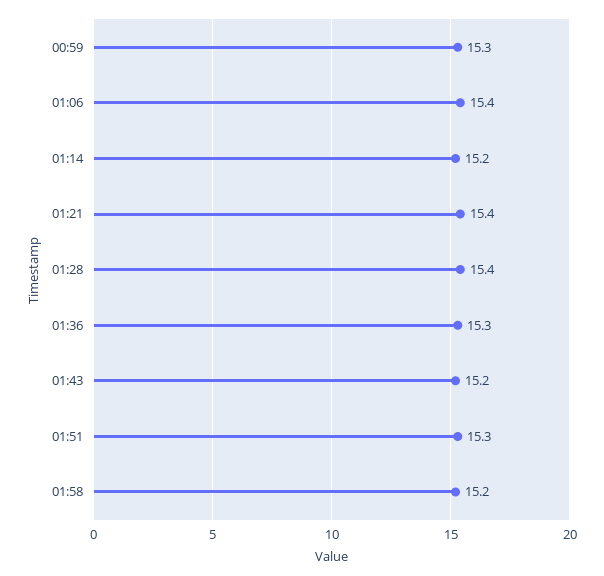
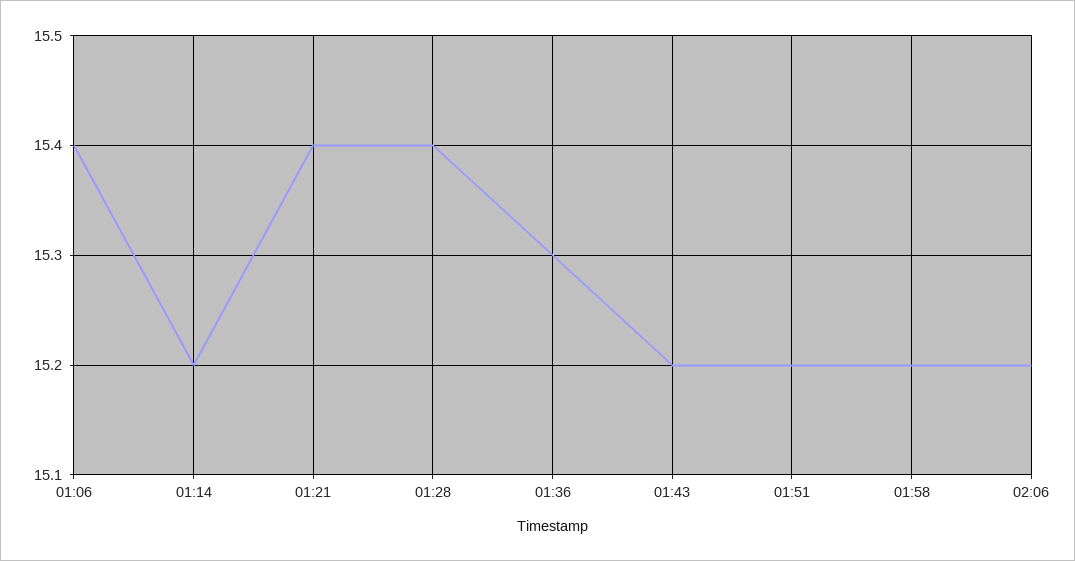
00:59: 15.3 -> none
01:51: 15.3 -> 15.2
02:06: none -> 15.2

